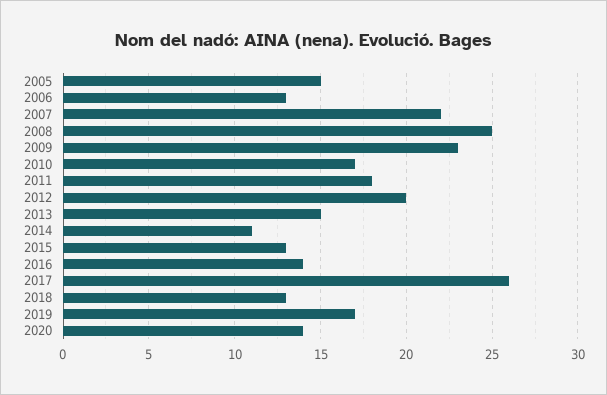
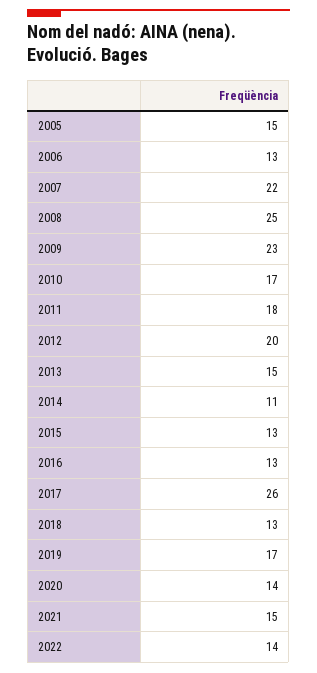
2016: 14 -> 13
2021: none -> 15
2022: none -> 14

